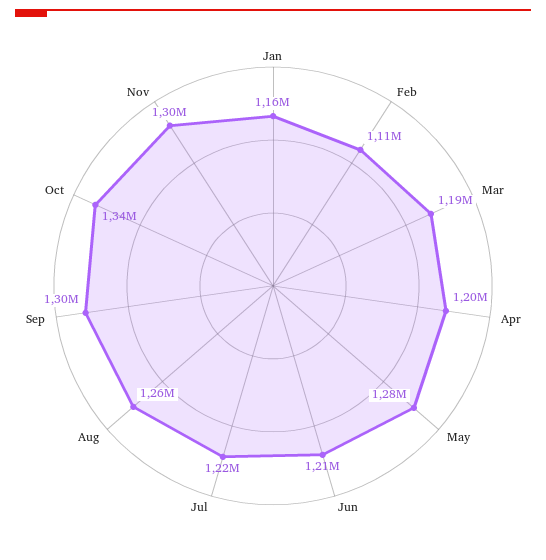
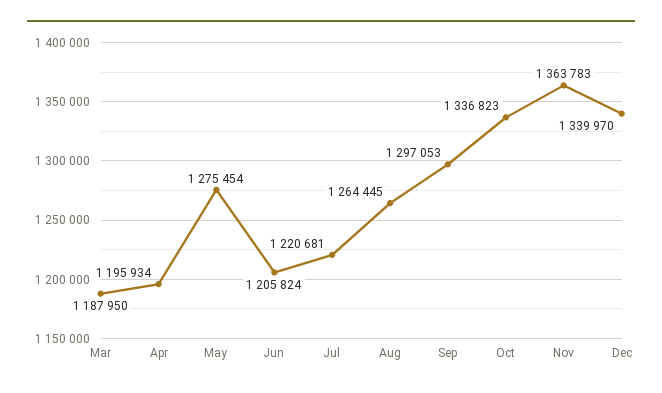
Jan: 1160000 -> none
Feb: 1110000 -> none
Nov: 1300000 -> 1363783
Dec: none -> 1339970

